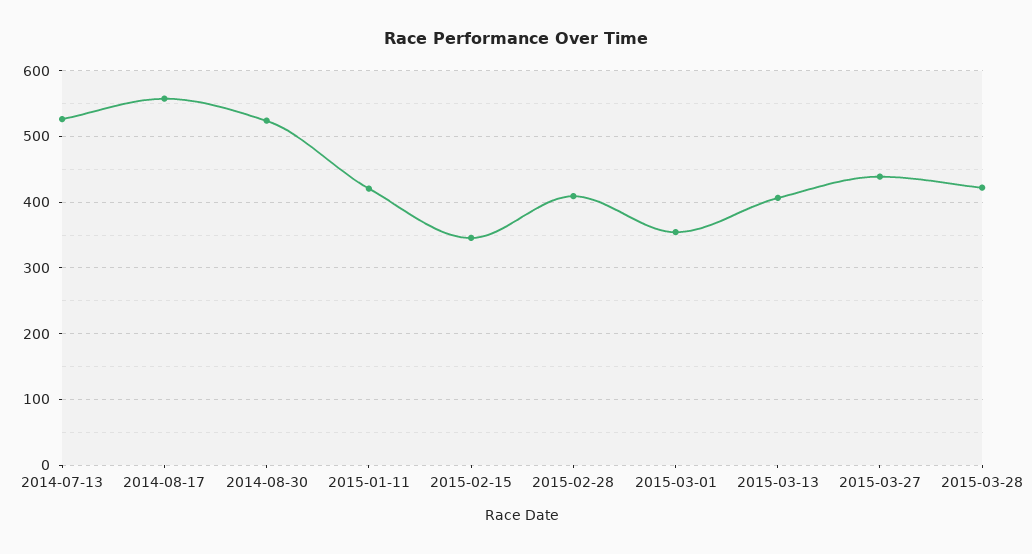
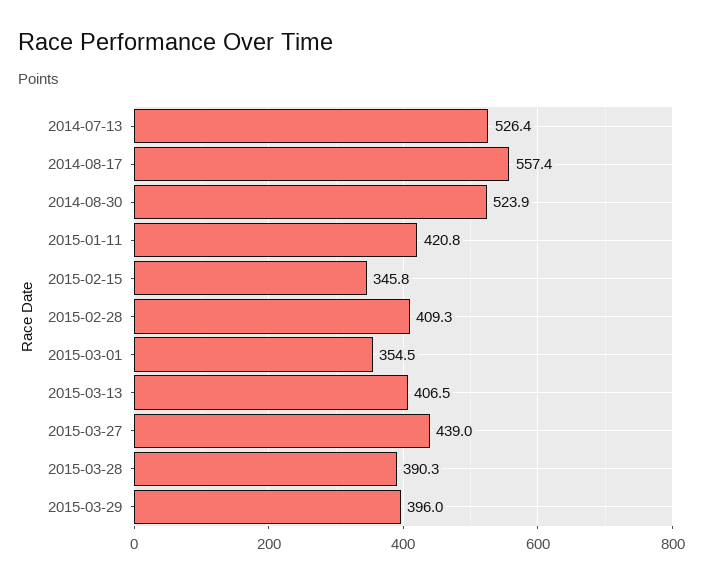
2015-03-28: 420 -> 390.3
2015-03-29: none -> 396

